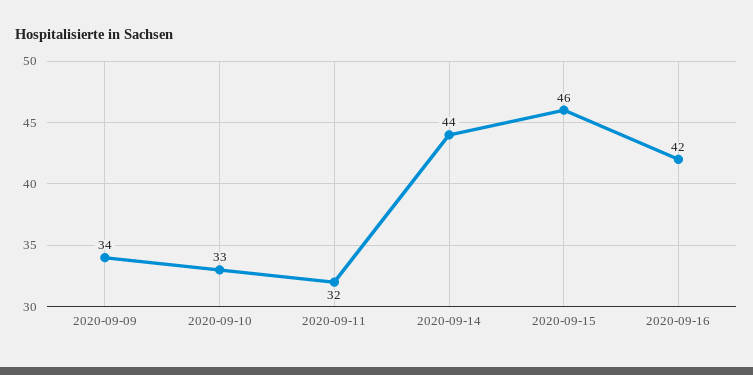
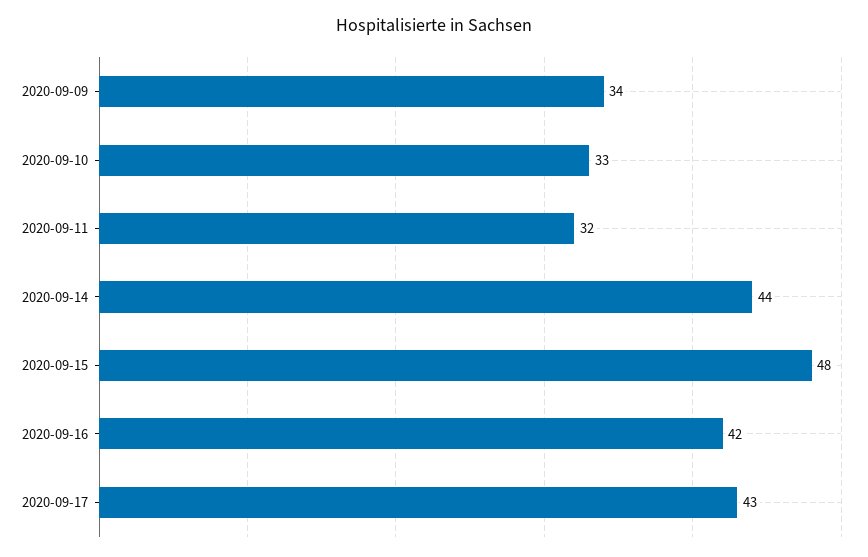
2020-09-15: 46 -> 48
2020-09-17: none -> 43

